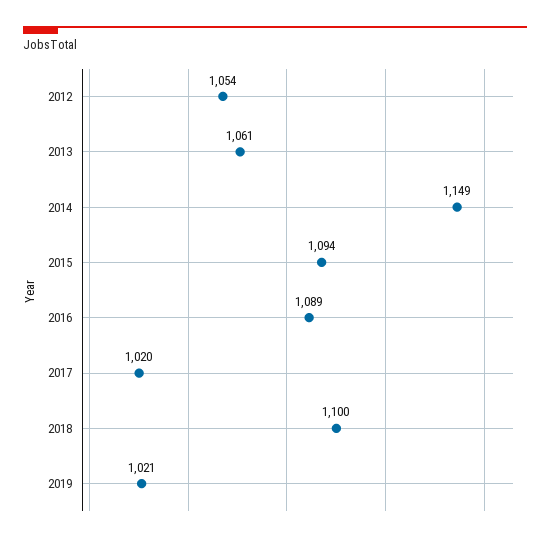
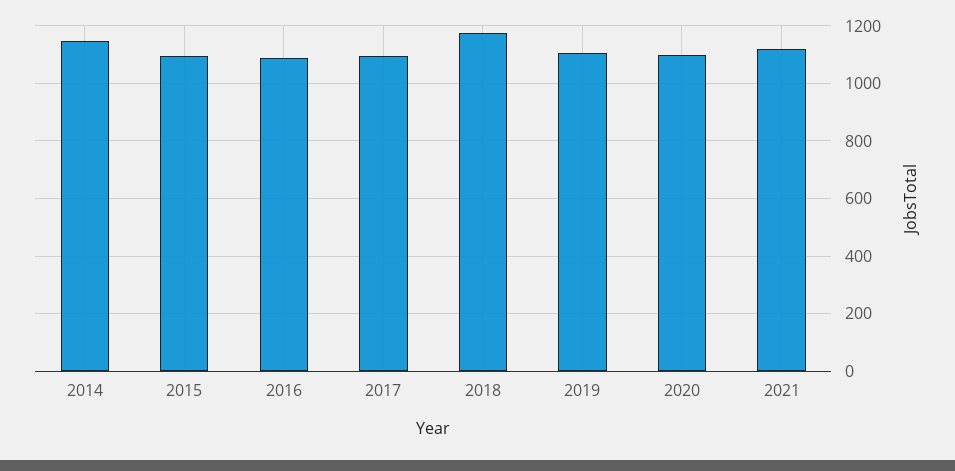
2012: 1054 -> none
2013: 1061 -> none
2017: 1020 -> 1100
2018: 1100 -> 1175
2019: 1021 -> 1100
2020: none -> 1100
2021: none -> 1125

